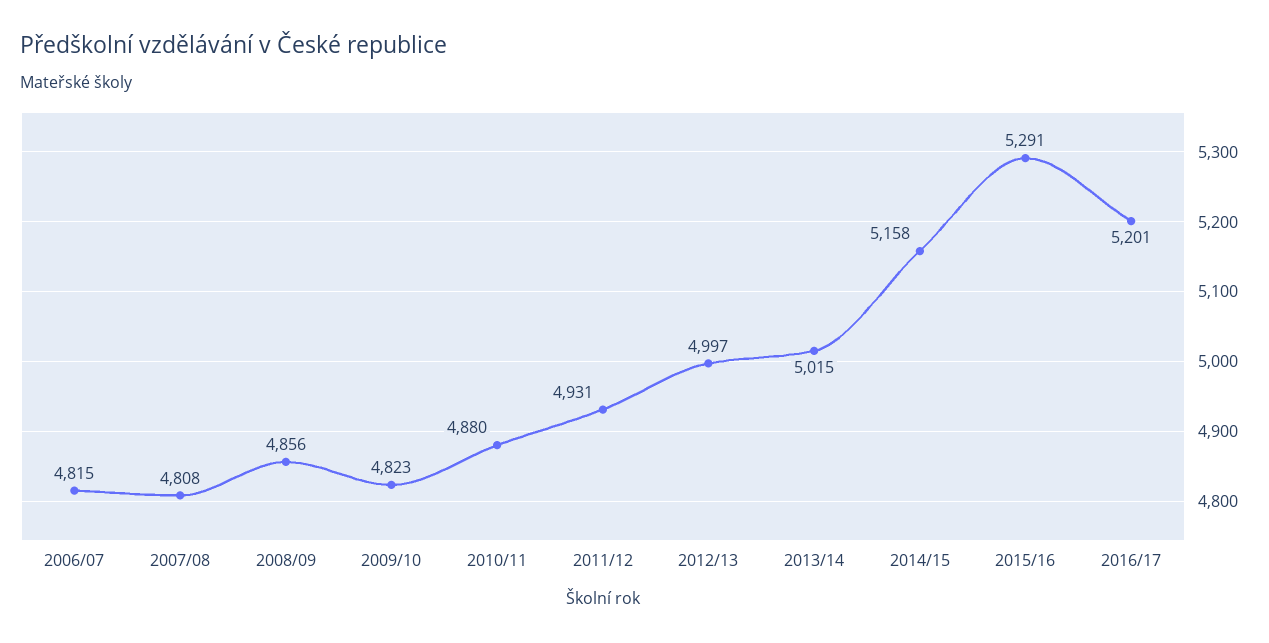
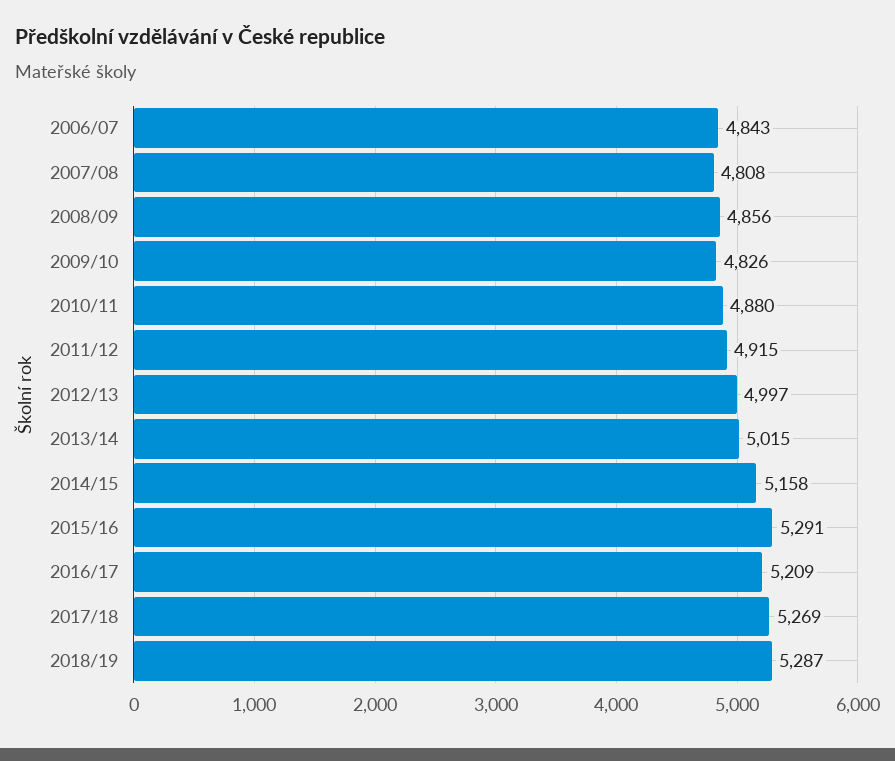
2006/07: 4815 -> 4843
2009/10: 4823 -> 4826
2011/12: 4931 -> 4915
2016/17: 5201 -> 5209
2017/18: none -> 5269
2018/19: none -> 5287

